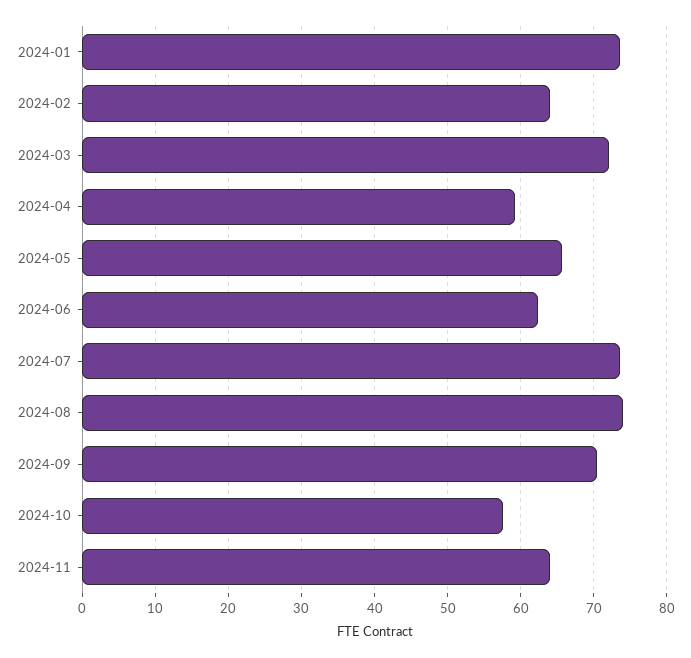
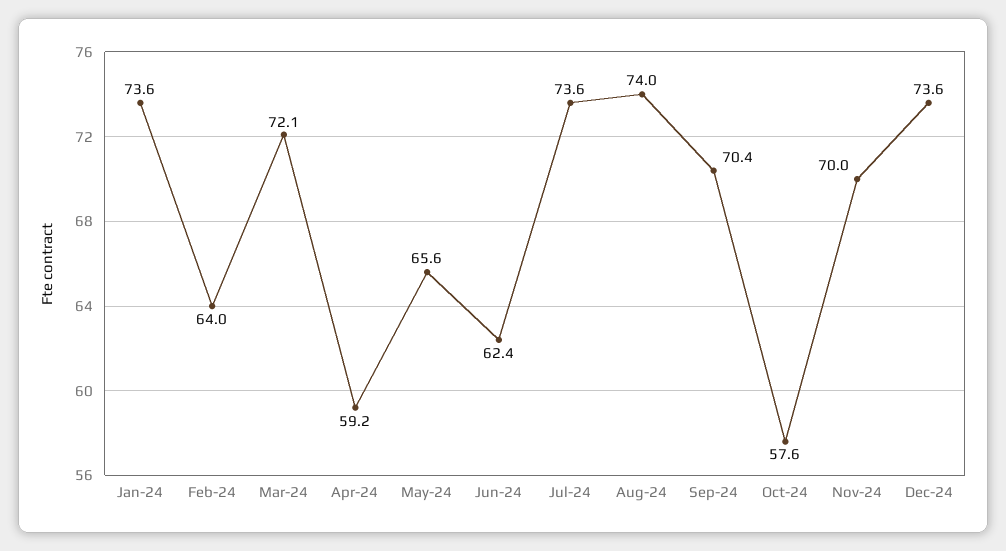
2024-11: 64 -> 70
Dec-24: none -> 73.6

